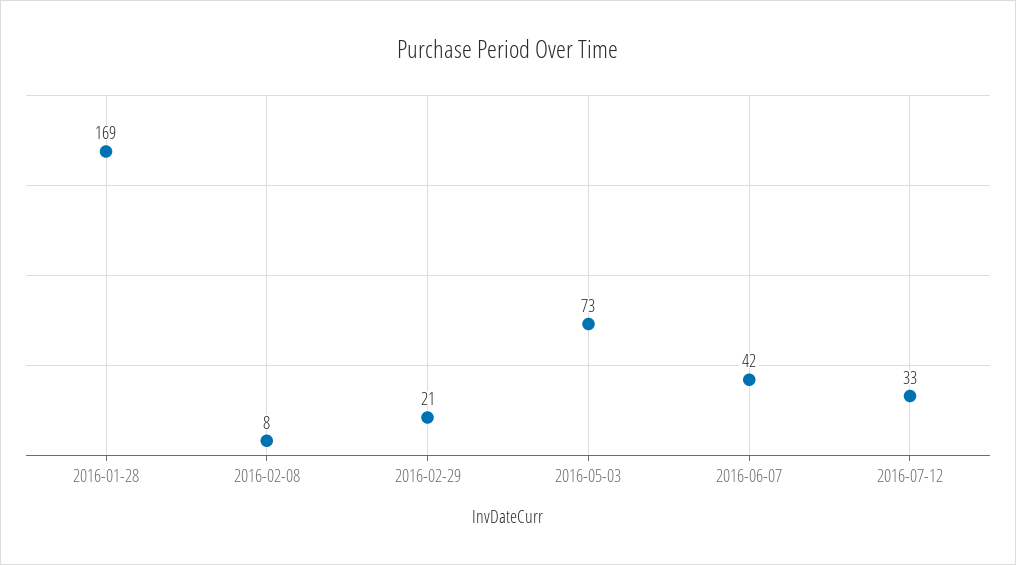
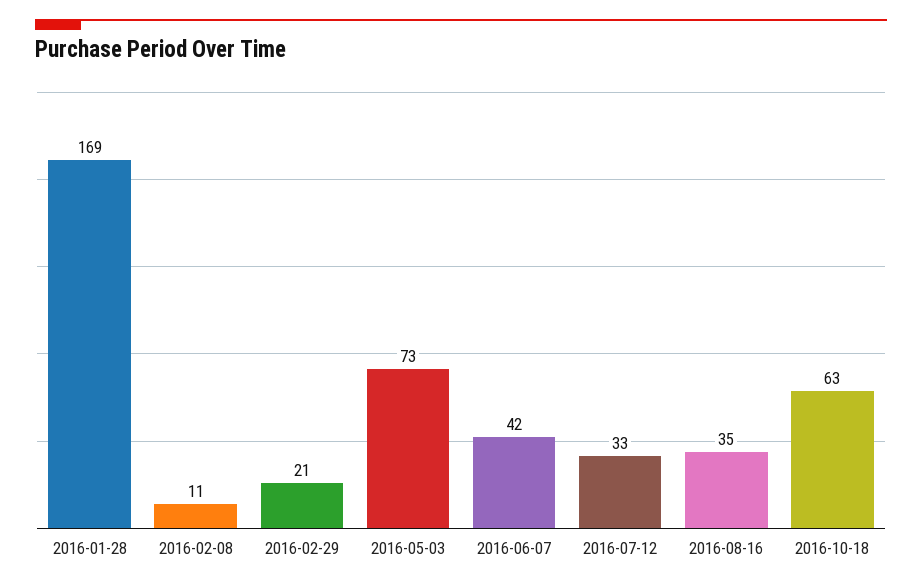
2016-02-08: 8 -> 11
2016-08-16: none -> 35
2016-10-18: none -> 63

